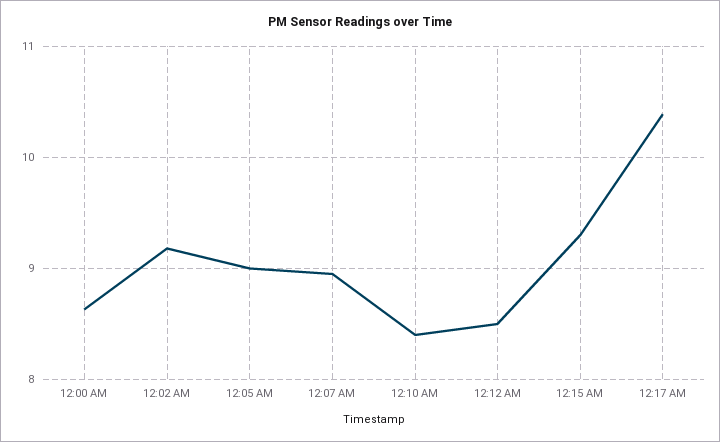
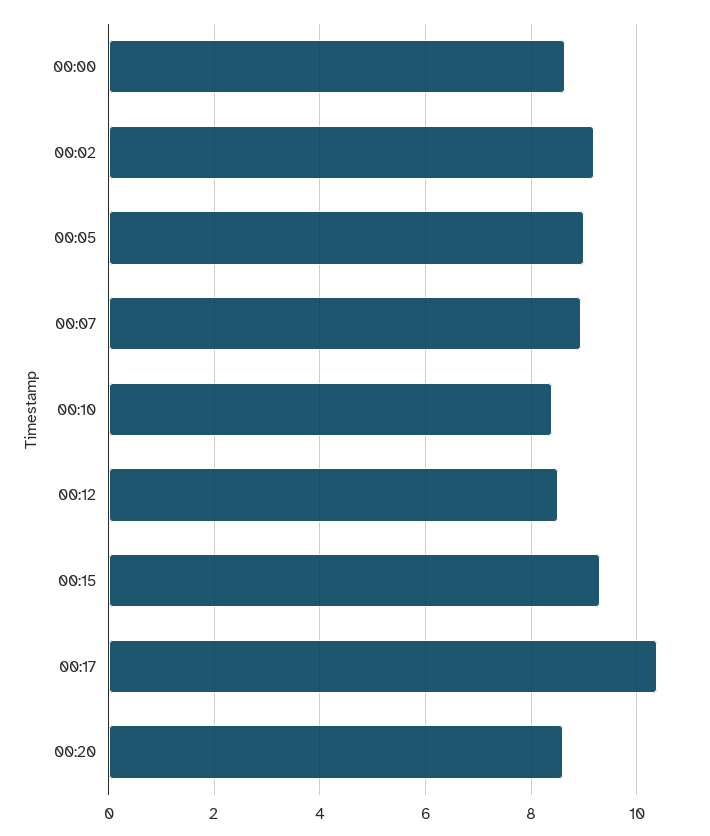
00:20: none -> 8.6

